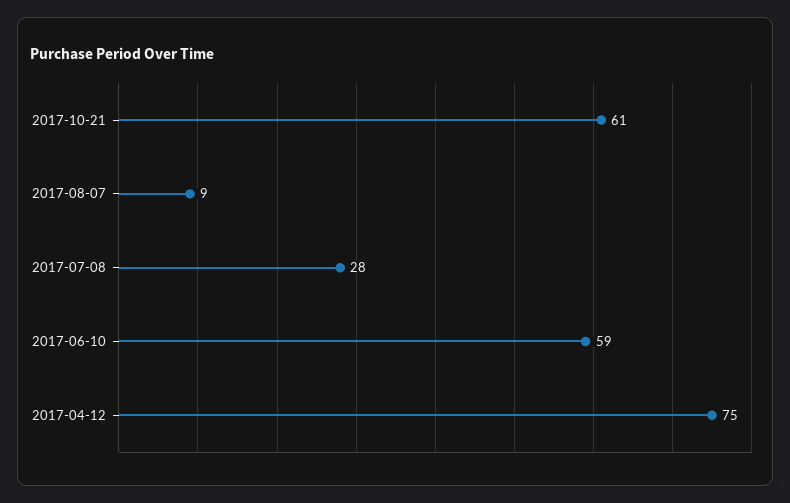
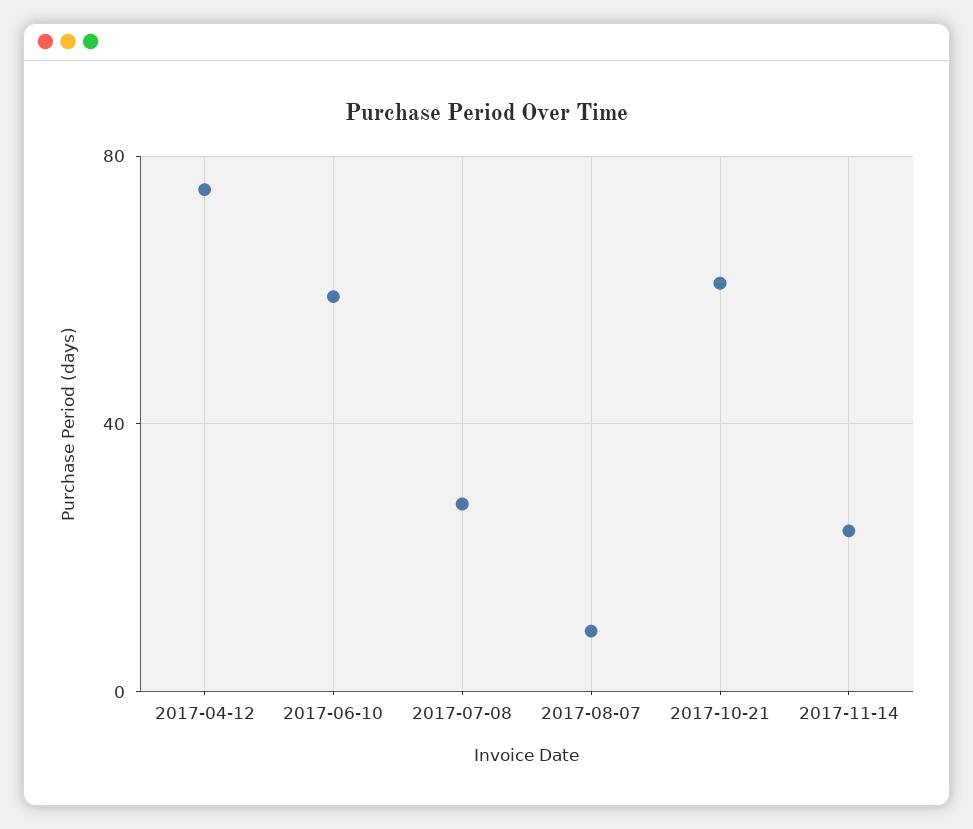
2017-11-14: none -> 25

